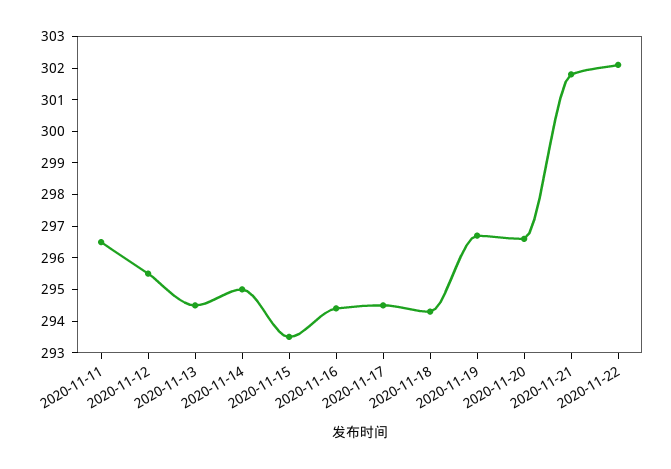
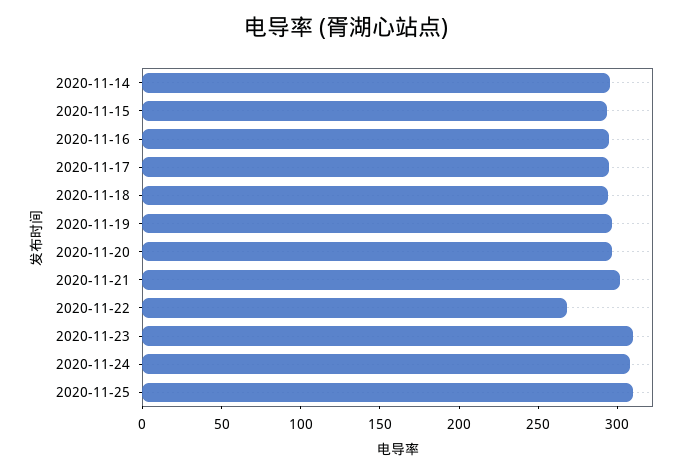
2020-11-11: 296.5 -> none
2020-11-12: 295.5 -> none
2020-11-13: 294.5 -> none
2020-11-22: 302 -> 270
2020-11-23: none -> 310
2020-11-24: none -> 310
2020-11-25: none -> 310

